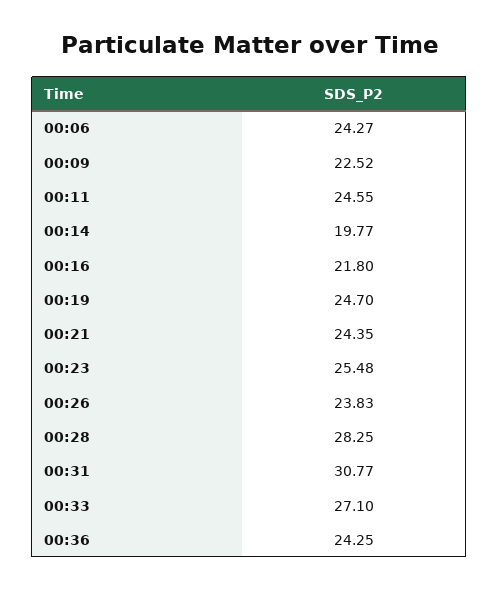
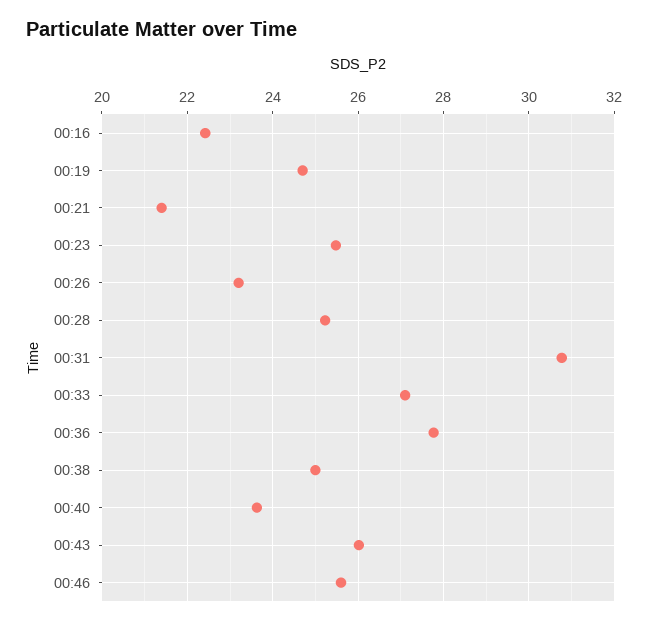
00:06: 24.27 -> none
00:09: 22.52 -> none
00:11: 24.55 -> none
00:14: 19.77 -> none
00:16: 21.8 -> 22.4
00:21: 24.35 -> 21.4
00:26: 23.83 -> 23.2
00:28: 28.25 -> 25.2
00:36: 24.25 -> 27.8
00:38: none -> 25
00:40: none -> 23.6
00:43: none -> 26
00:46: none -> 25.6

